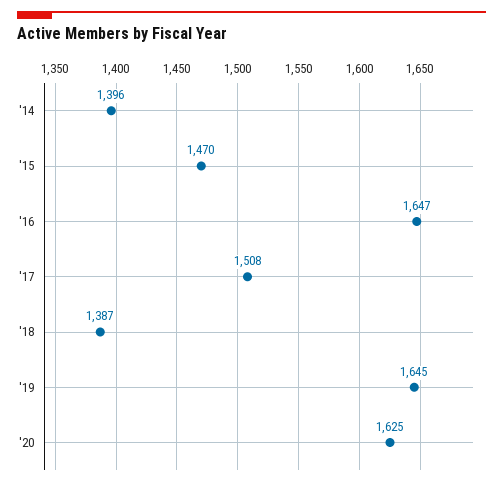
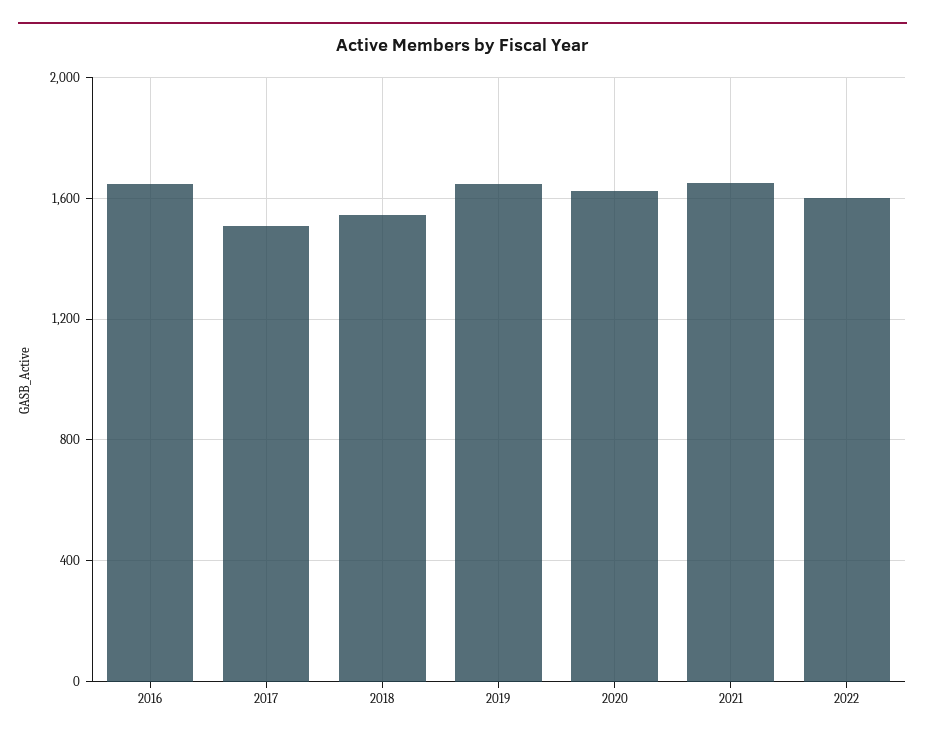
'14: 1396 -> none
'15: 1470 -> none
'18: 1387 -> 1550
2021: none -> 1650
2022: none -> 1600

